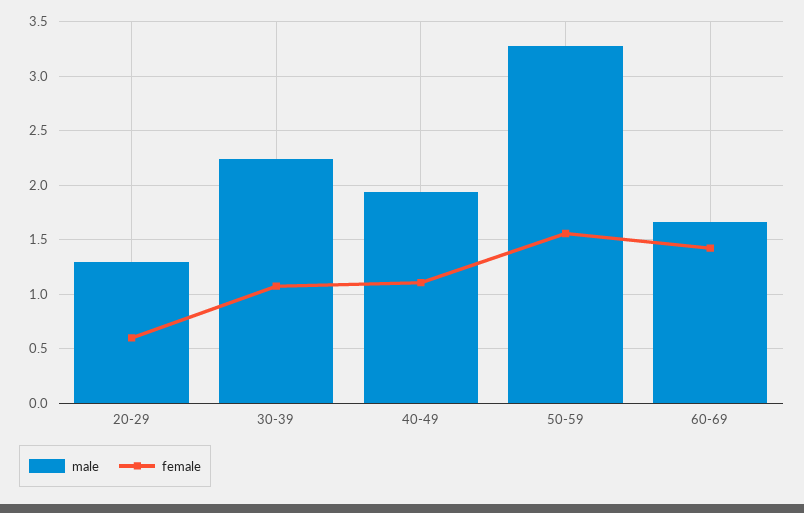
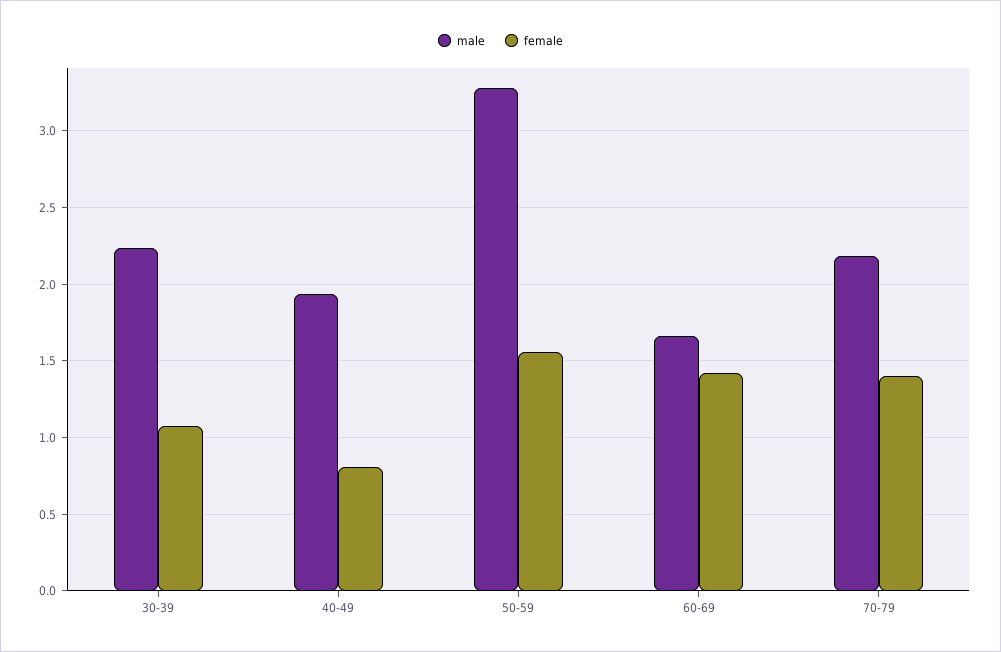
male, 20-29: 1.3 -> none
female, 20-29: 0.6 -> none
female, 40-49: 1.1 -> 0.8
male, 70-79: none -> 2.2
female, 70-79: none -> 1.4

